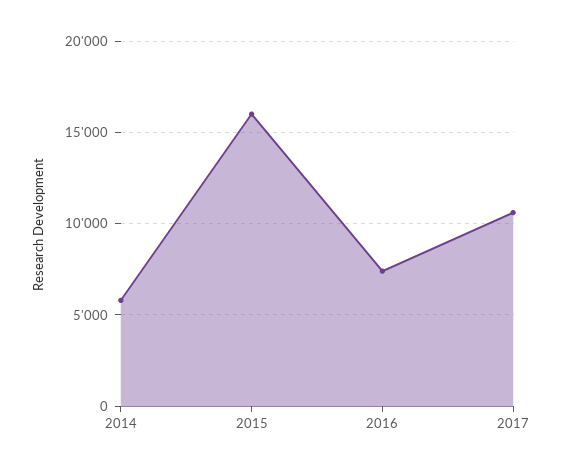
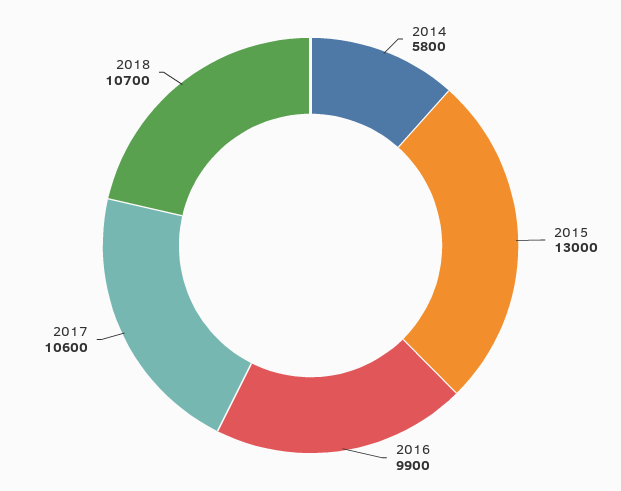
2015: 16000 -> 13000
2016: 7500 -> 9900
2018: none -> 10700

